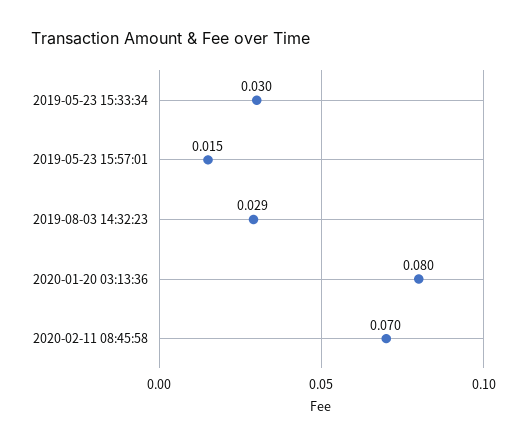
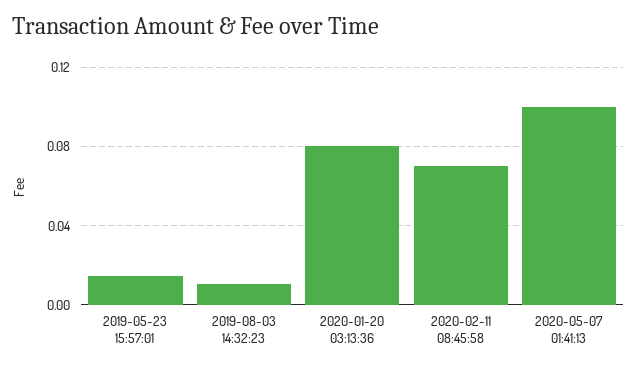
2019-05-23 15:33:34: 0.03 -> none
2019-08-03 14:32:23: 0.029 -> 0.01
2020-05-07 01:41:13: none -> 0.1

